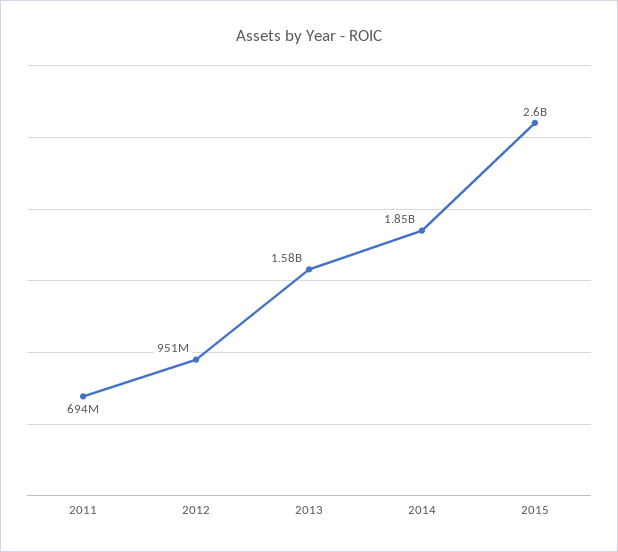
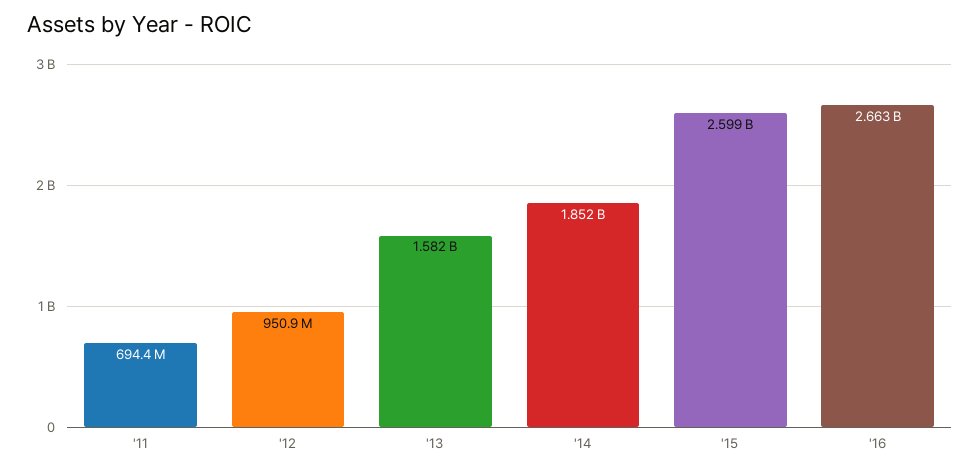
'16: none -> 2663000000

